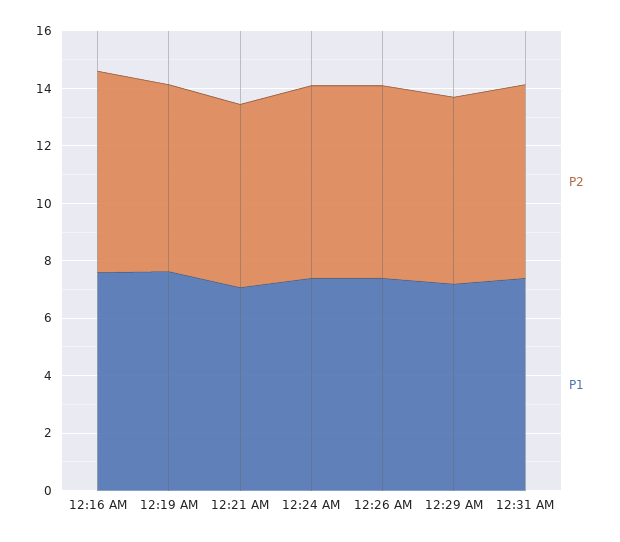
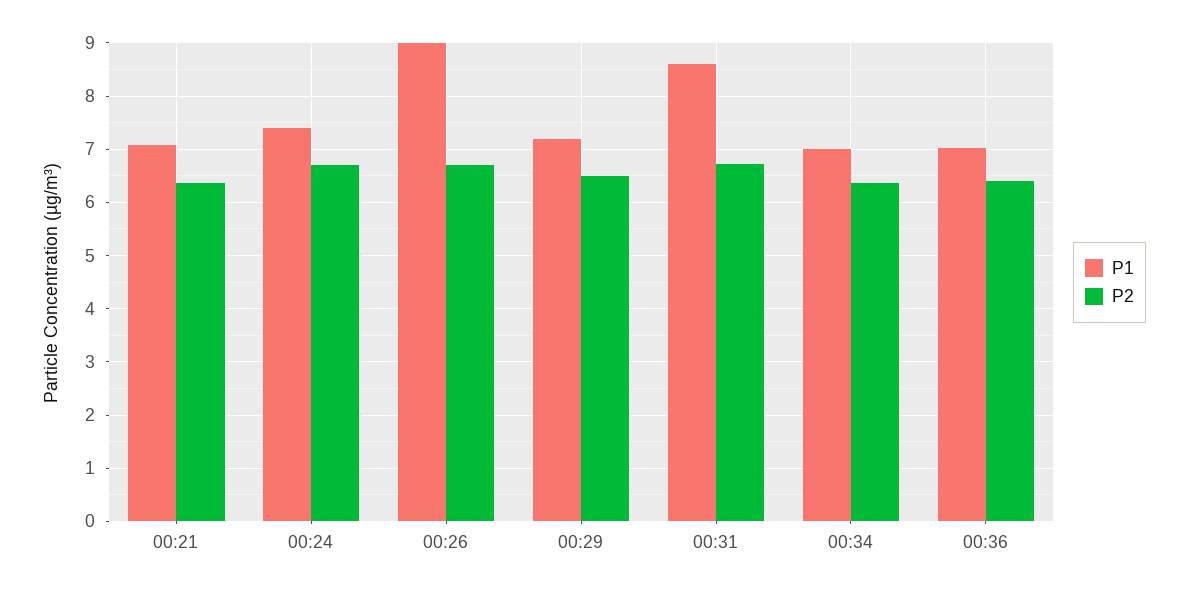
P2, 12:16 AM: 7 -> none
P1, 12:16 AM: 7.5 -> none
P2, 12:19 AM: 6.5 -> none
P1, 12:19 AM: 7.5 -> none
P1, 12:26 AM: 7.5 -> 9
P1, 12:31 AM: 7.5 -> 8.6
P1, 00:34: none -> 7
P2, 00:34: none -> 6.4
P1, 00:36: none -> 7
P2, 00:36: none -> 6.4

